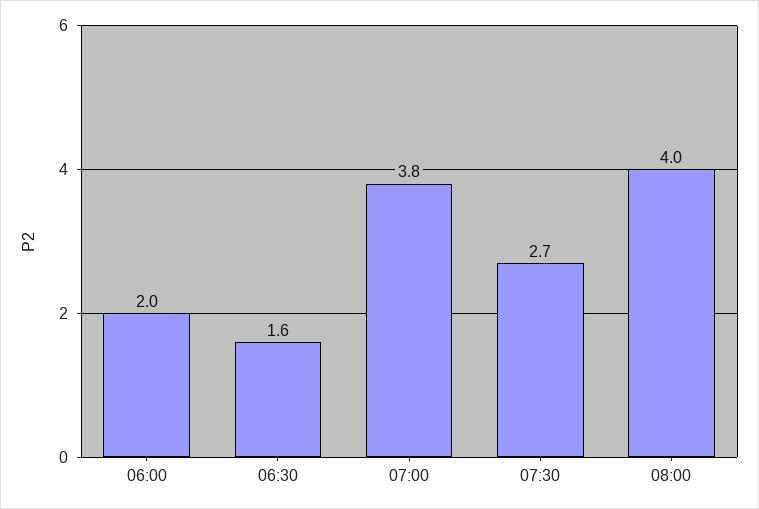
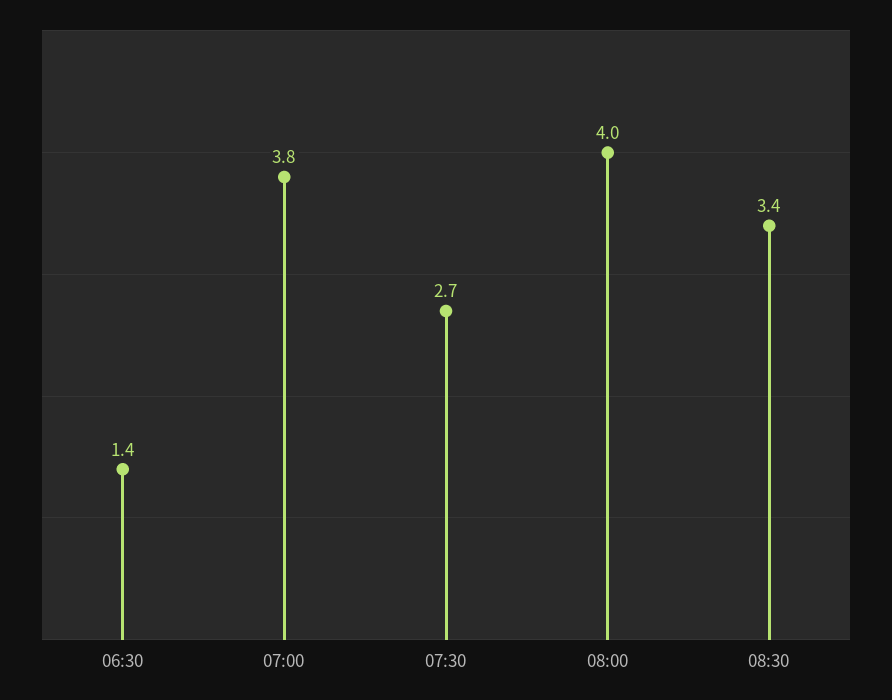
06:00: 2 -> none
06:30: 1.6 -> 1.4
08:30: none -> 3.4

